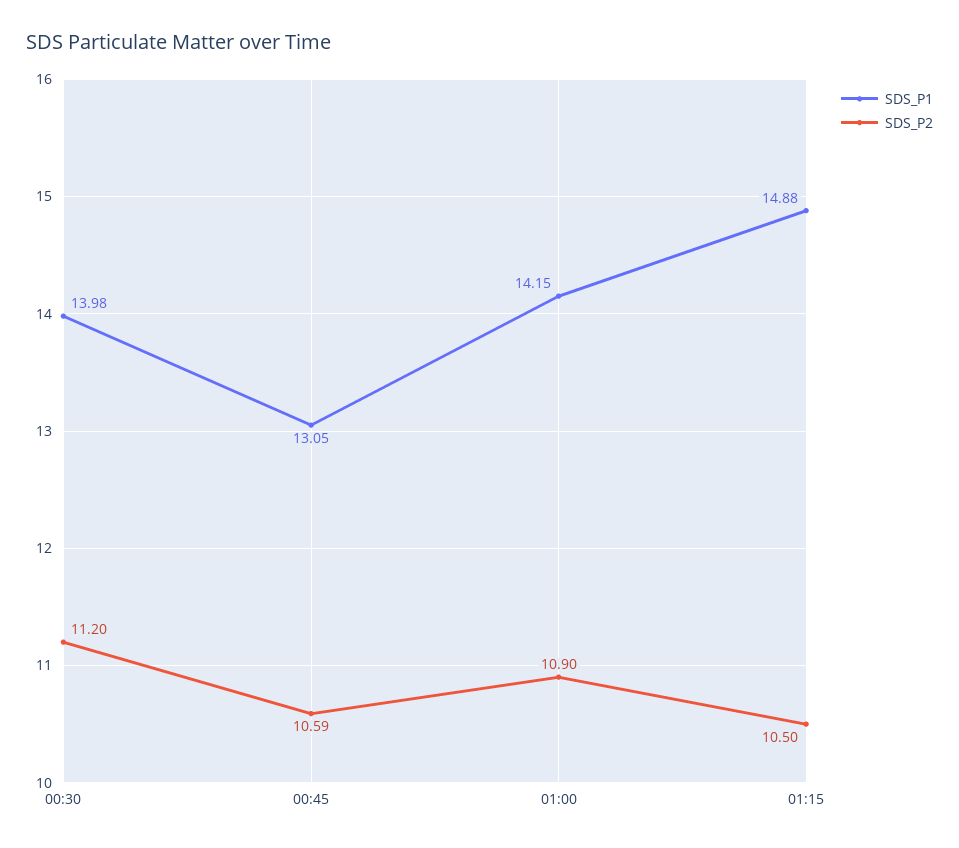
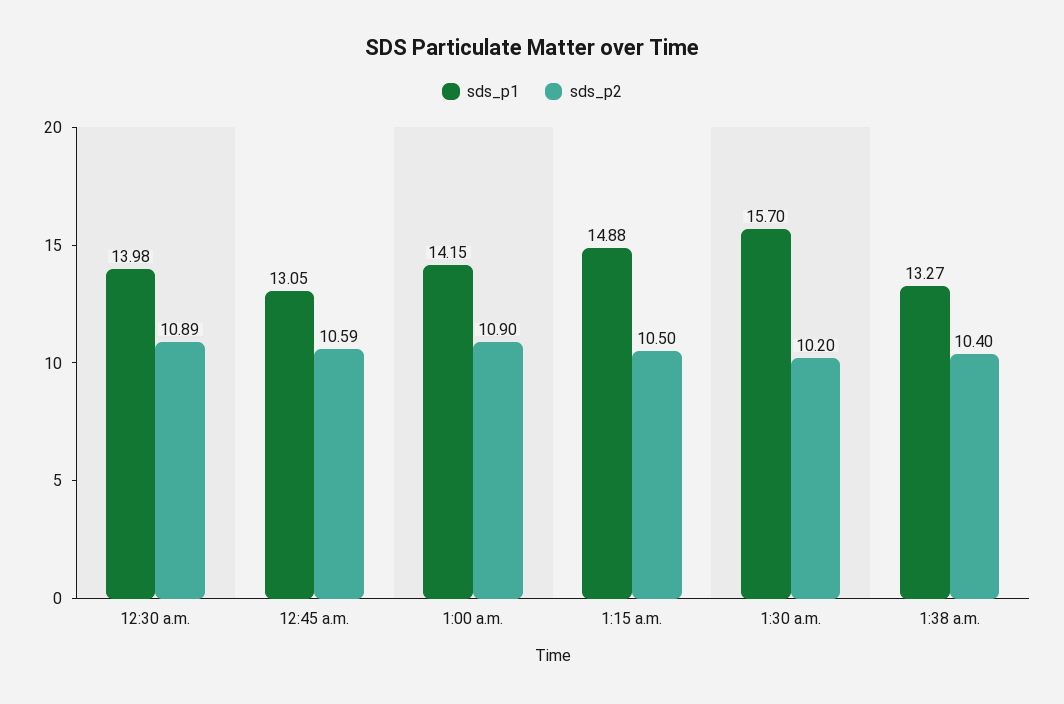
SDS_P2, 00:30: 11.2 -> 10.89
SDS_P1, 1:30 a.m.: none -> 15.7
SDS_P2, 1:30 a.m.: none -> 10.2
SDS_P1, 1:38 a.m.: none -> 13.27
SDS_P2, 1:38 a.m.: none -> 10.4

